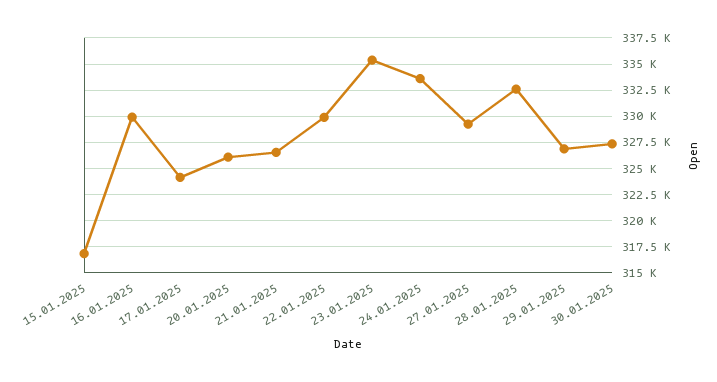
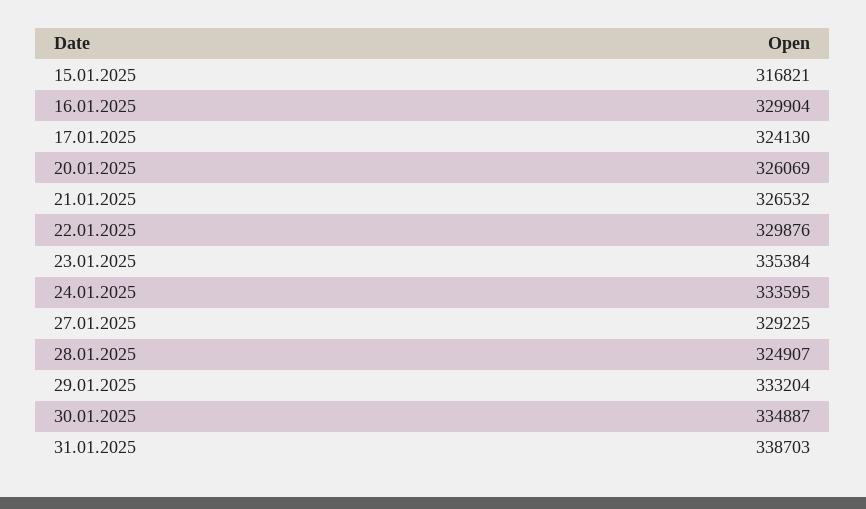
28.01.2025: 332500 -> 324907
29.01.2025: 327500 -> 333204
30.01.2025: 327500 -> 334887
31.01.2025: none -> 338703

